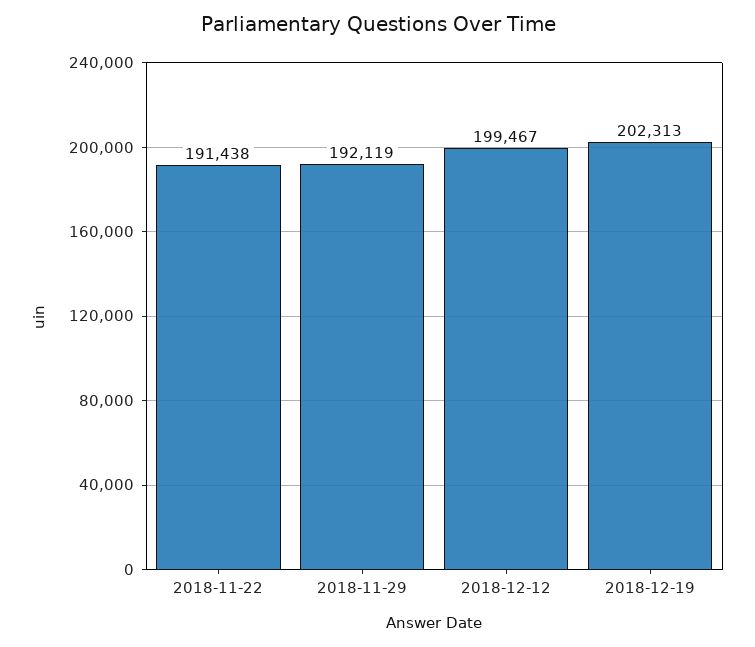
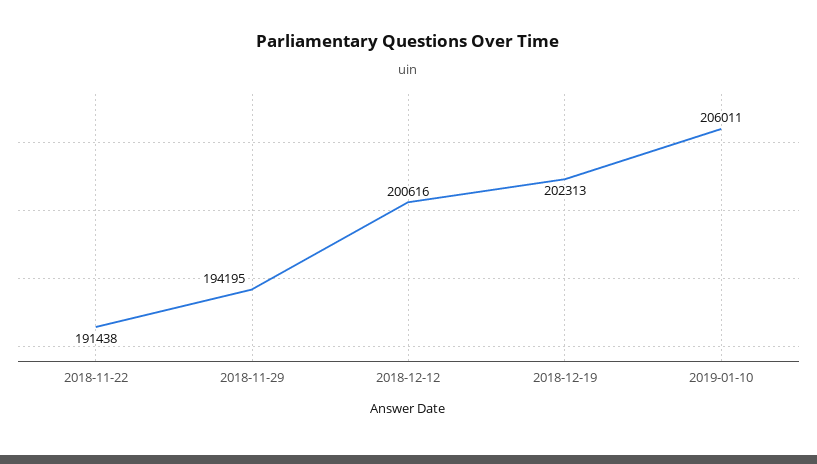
2018-11-29: 192119 -> 194195
2018-12-12: 199467 -> 200616
2019-01-10: none -> 206011

